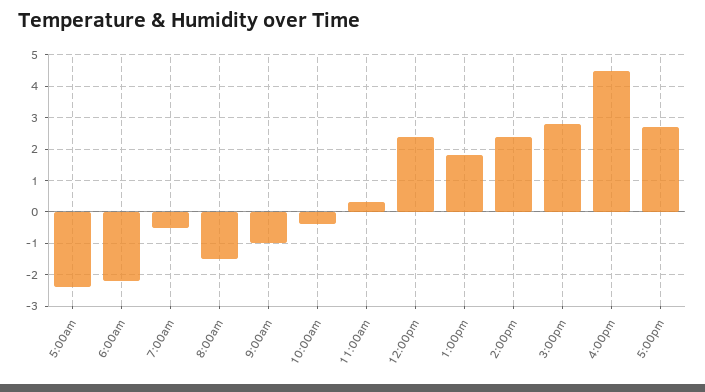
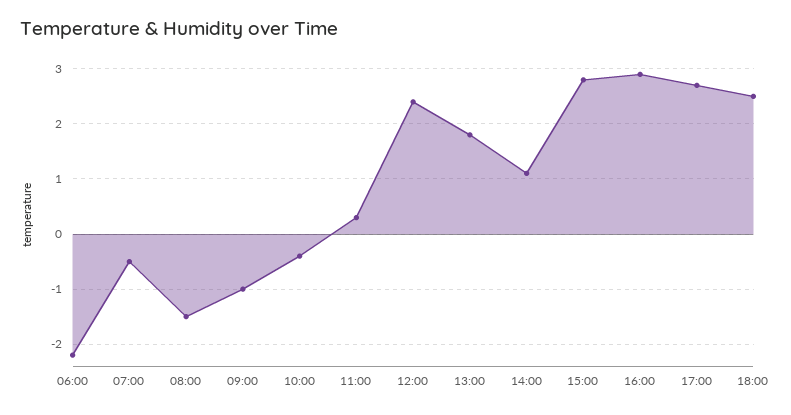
5:00am: -2.5 -> none
2:00pm: 2.5 -> 1
4:00pm: 4.5 -> 3
18:00: none -> 2.5

